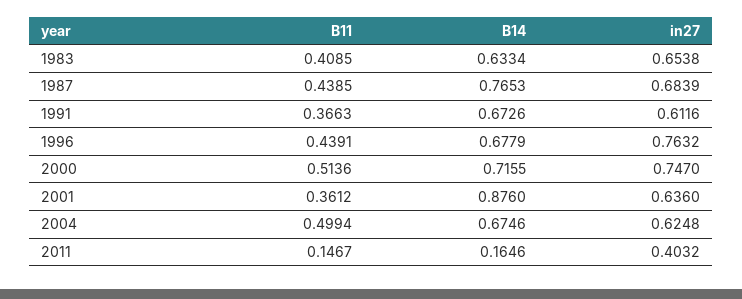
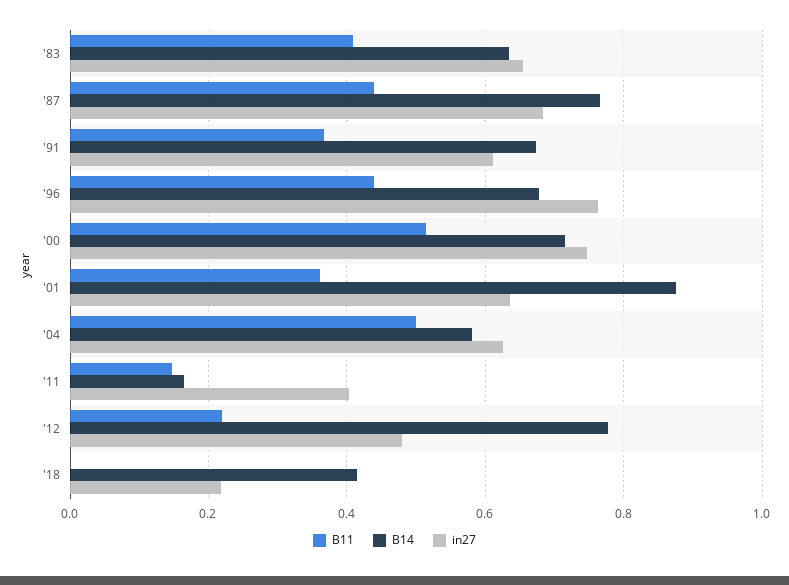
B14, 2004: 0.6746 -> 0.58
B11, '12: none -> 0.22
B14, '12: none -> 0.78
in27, '12: none -> 0.48
B11, '18: none -> 0
B14, '18: none -> 0.42
in27, '18: none -> 0.22

